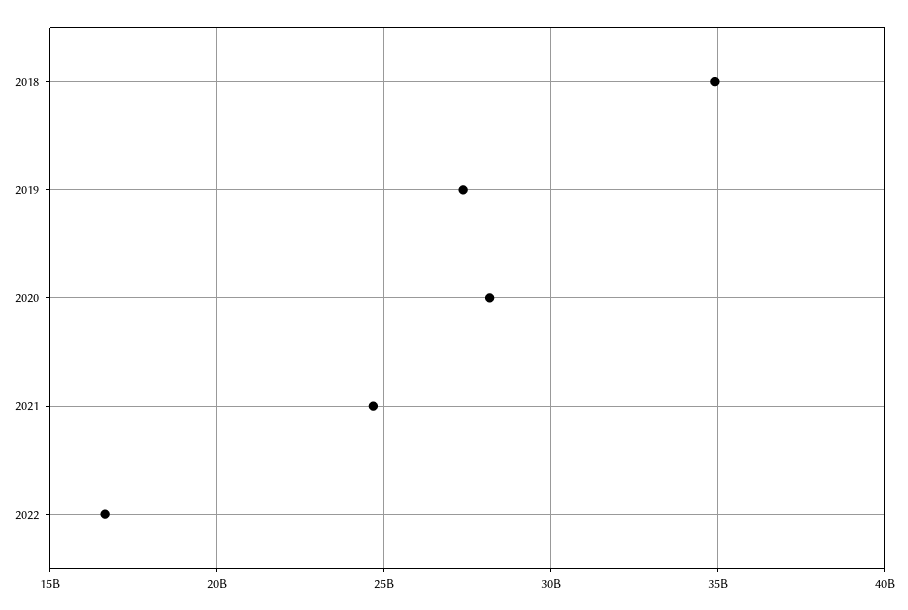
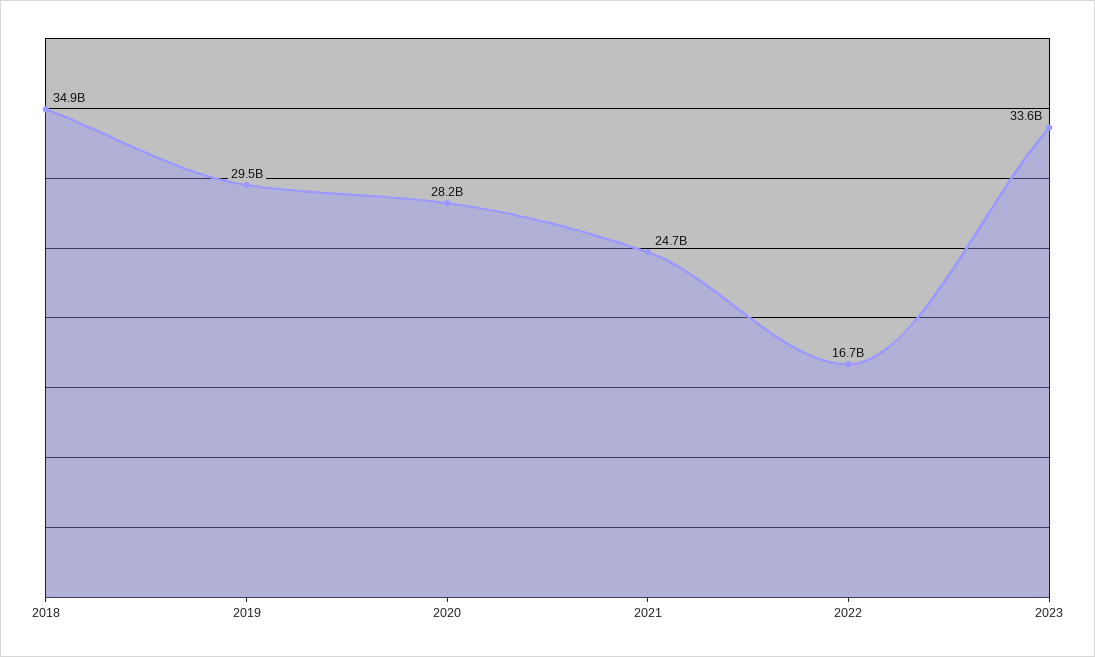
2019: 27500000000 -> 29500000000
2023: none -> 33600000000

